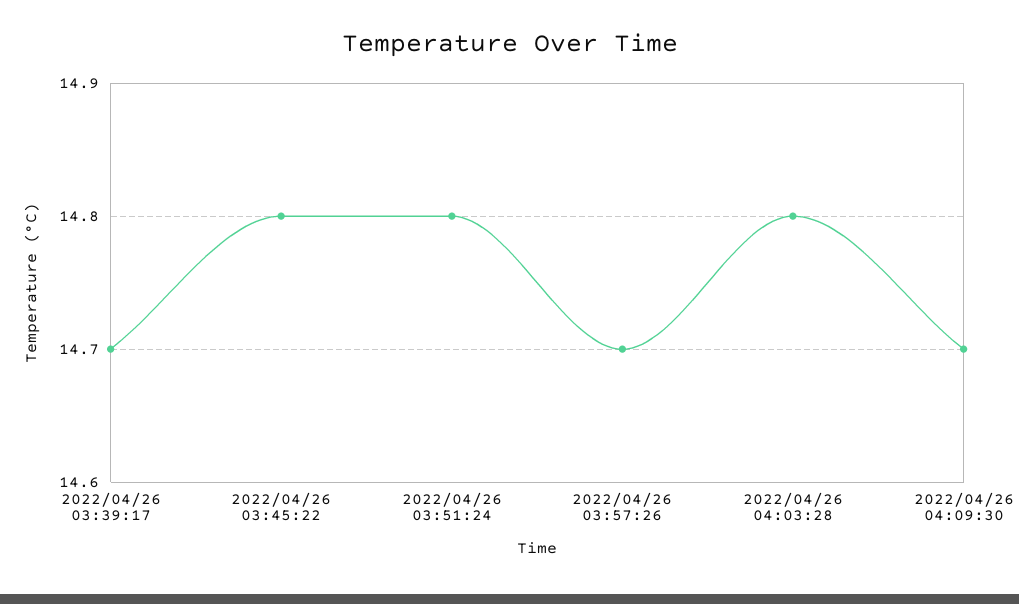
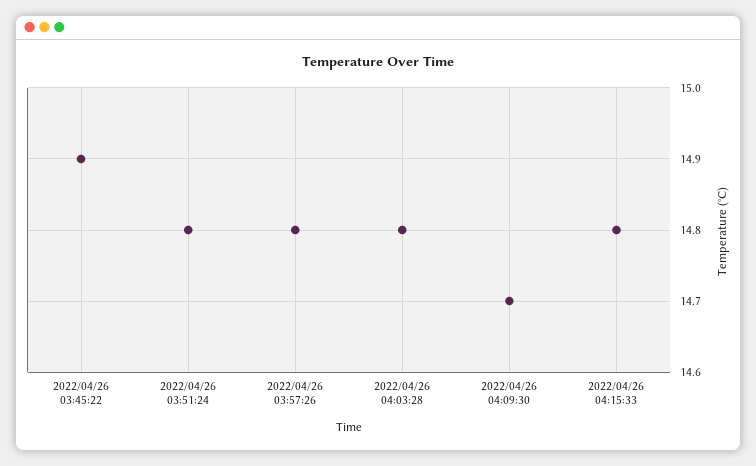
2022/04/26 03:39:17: 14.7 -> none
2022/04/26 03:45:22: 14.8 -> 14.9
2022/04/26 03:57:26: 14.7 -> 14.8
2022/04/26 04:15:33: none -> 14.8

